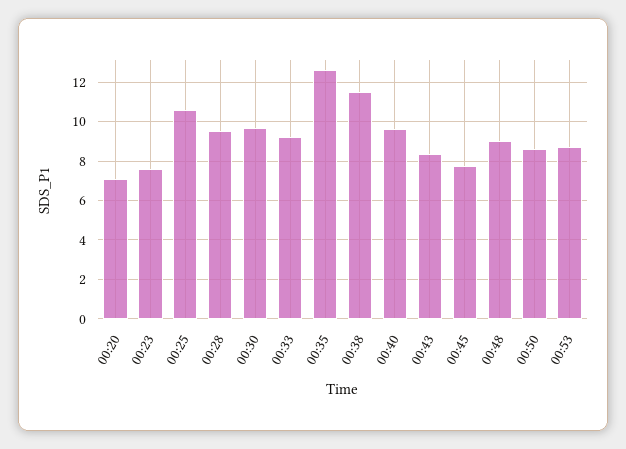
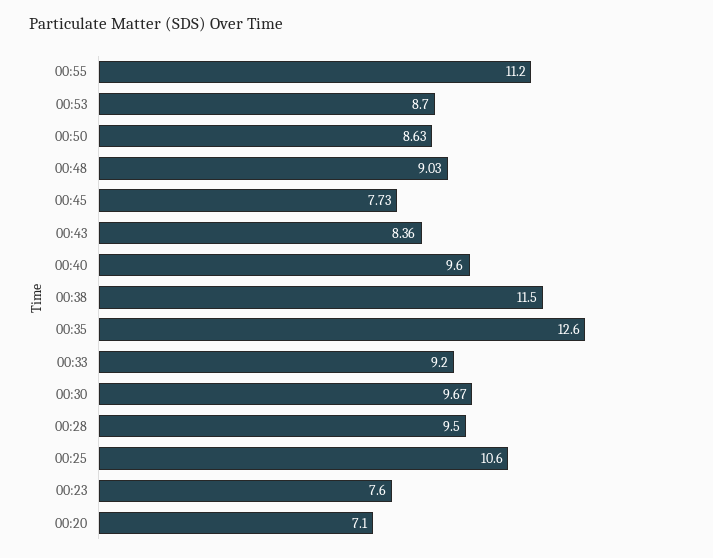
00:55: none -> 11.2

